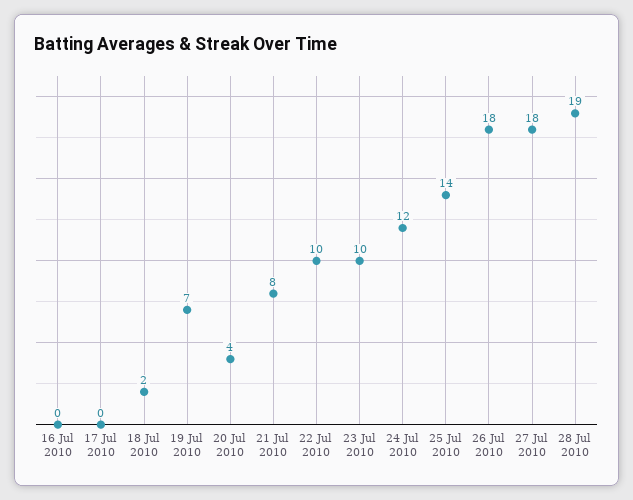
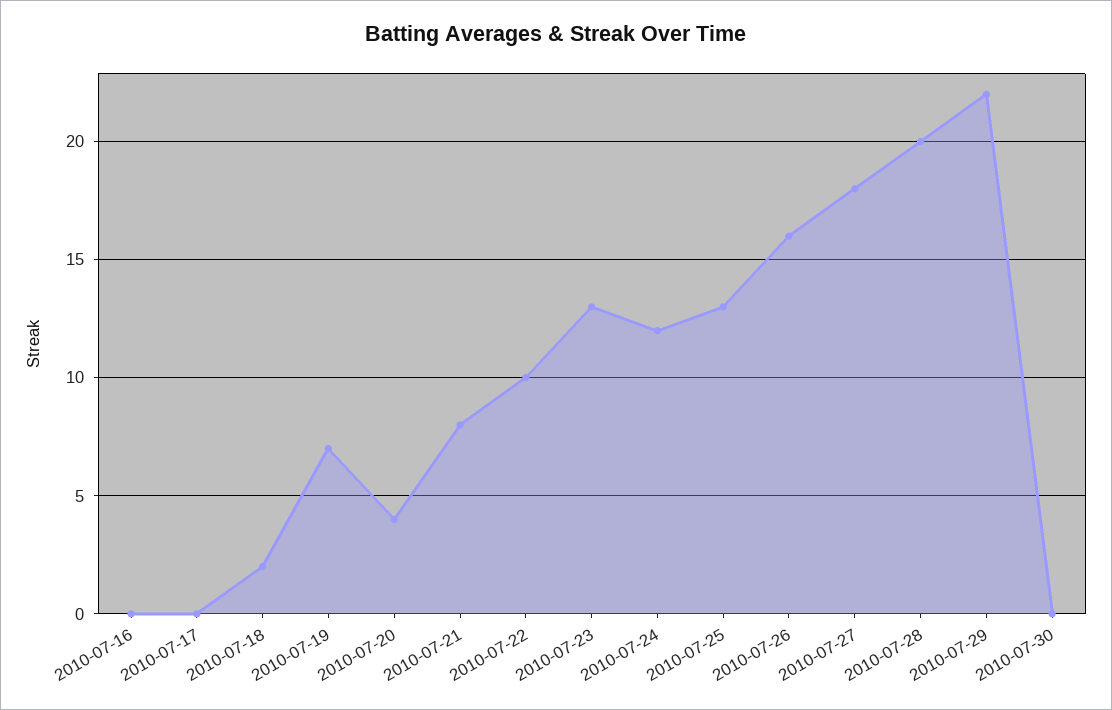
23 Jul 2010: 10 -> 13
25 Jul 2010: 14 -> 13
26 Jul 2010: 18 -> 16
28 Jul 2010: 19 -> 20
2010-07-29: none -> 22
2010-07-30: none -> 0

